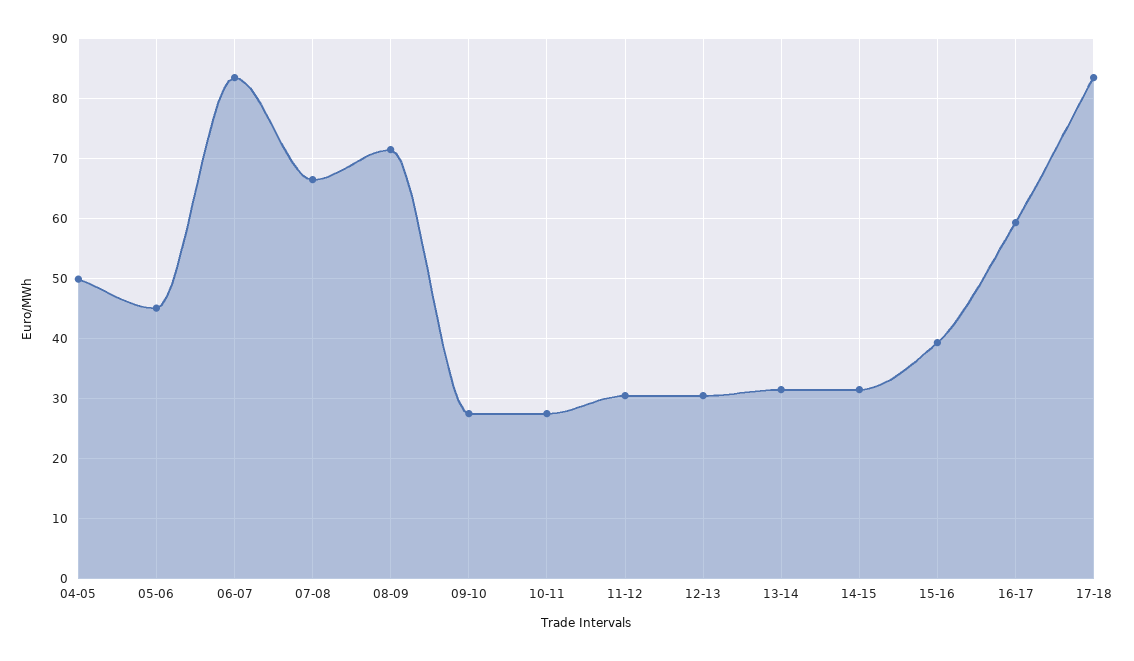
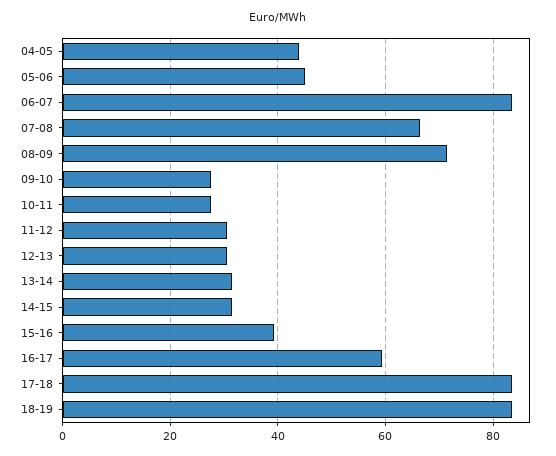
04-05: 50 -> 44
18-19: none -> 84

